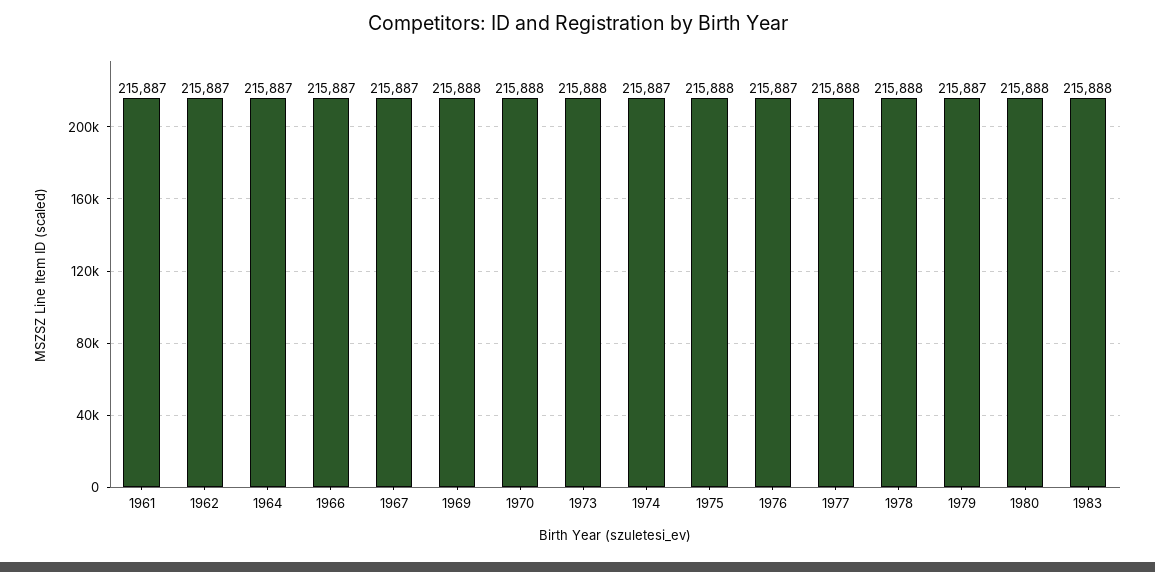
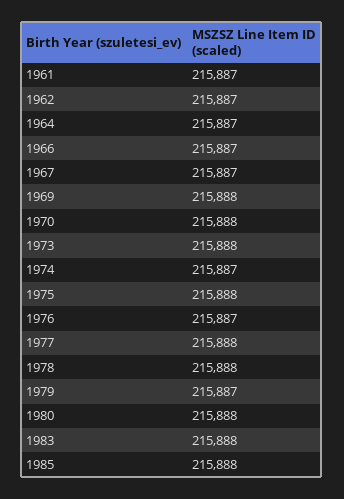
1985: none -> 215888

